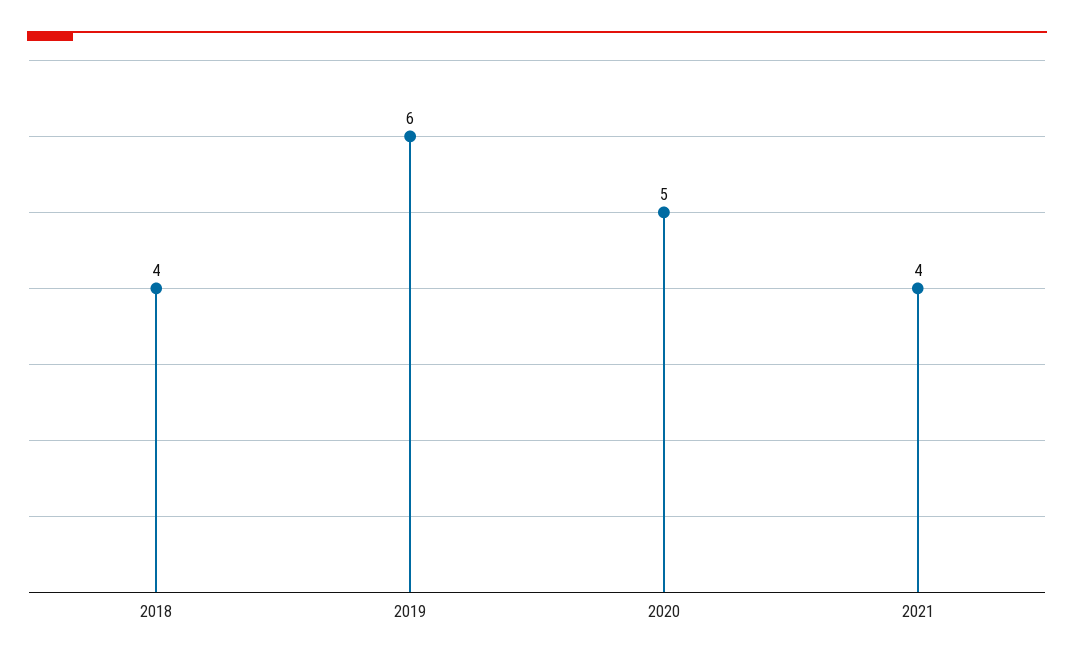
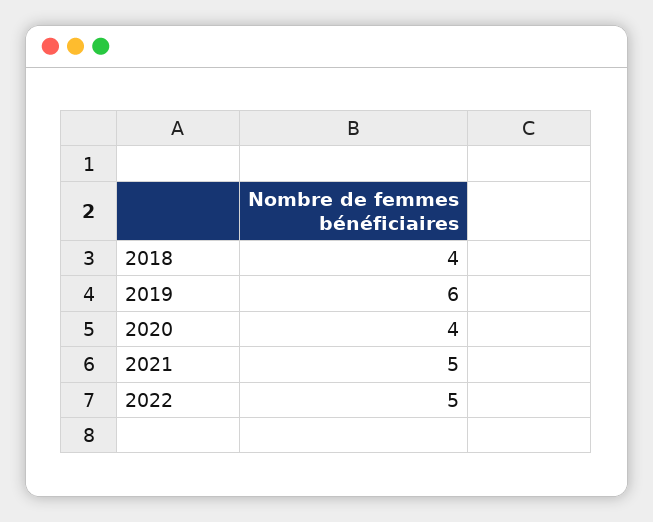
2020: 5 -> 4
2021: 4 -> 5
2022: none -> 5

